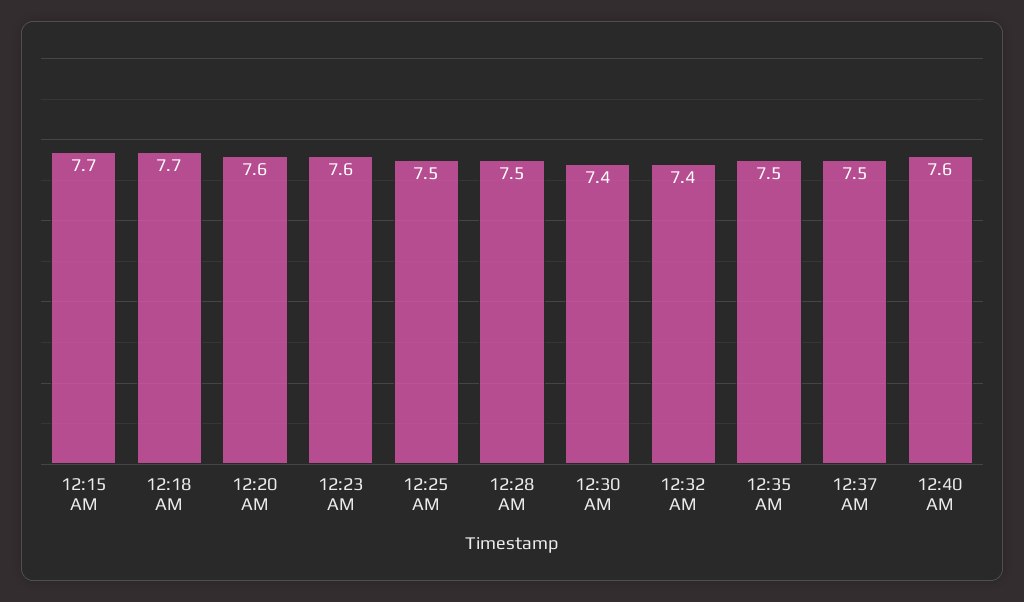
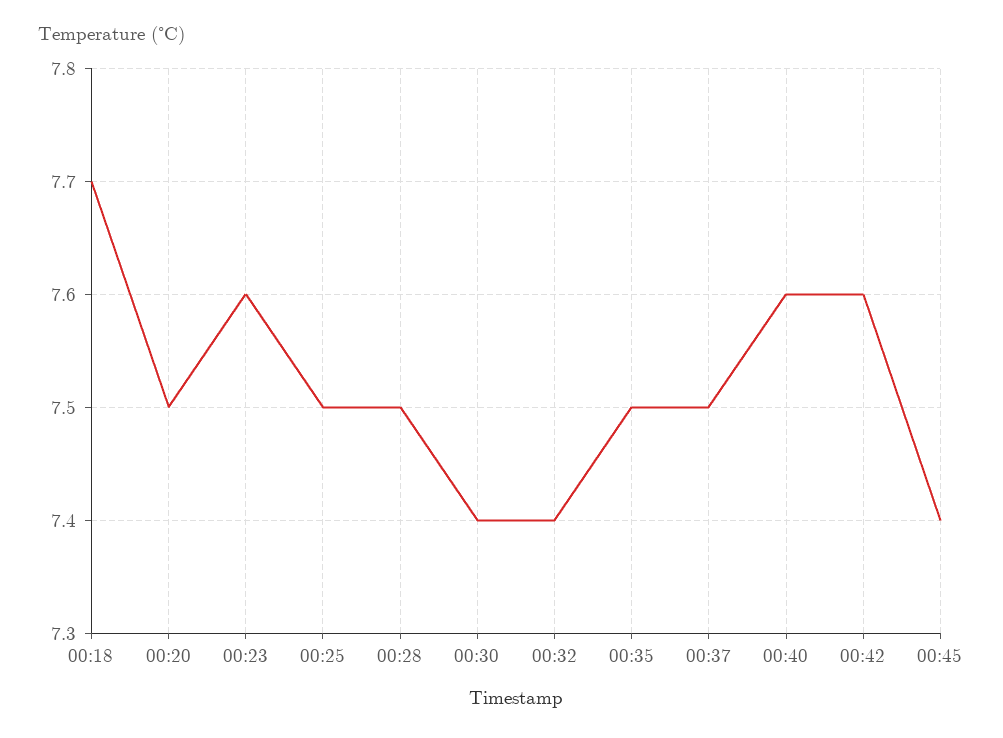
12:15 AM: 7.7 -> none
12:20 AM: 7.6 -> 7.5
00:42: none -> 7.6
00:45: none -> 7.4

